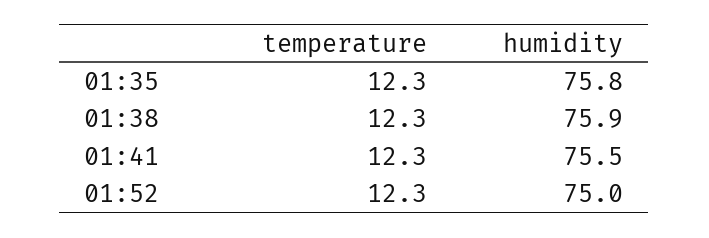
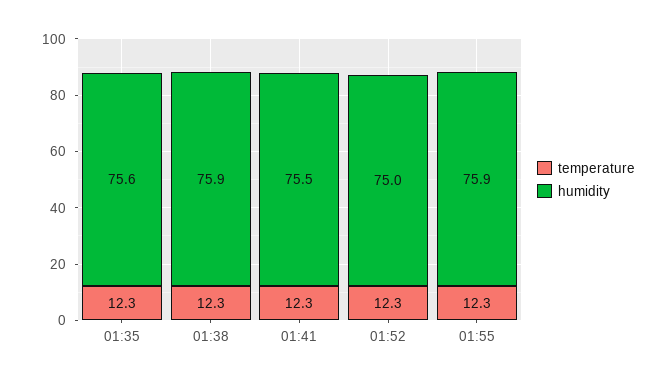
humidity, 01:35: 75.8 -> 75.6
temperature, 01:55: none -> 12.3
humidity, 01:55: none -> 75.9

